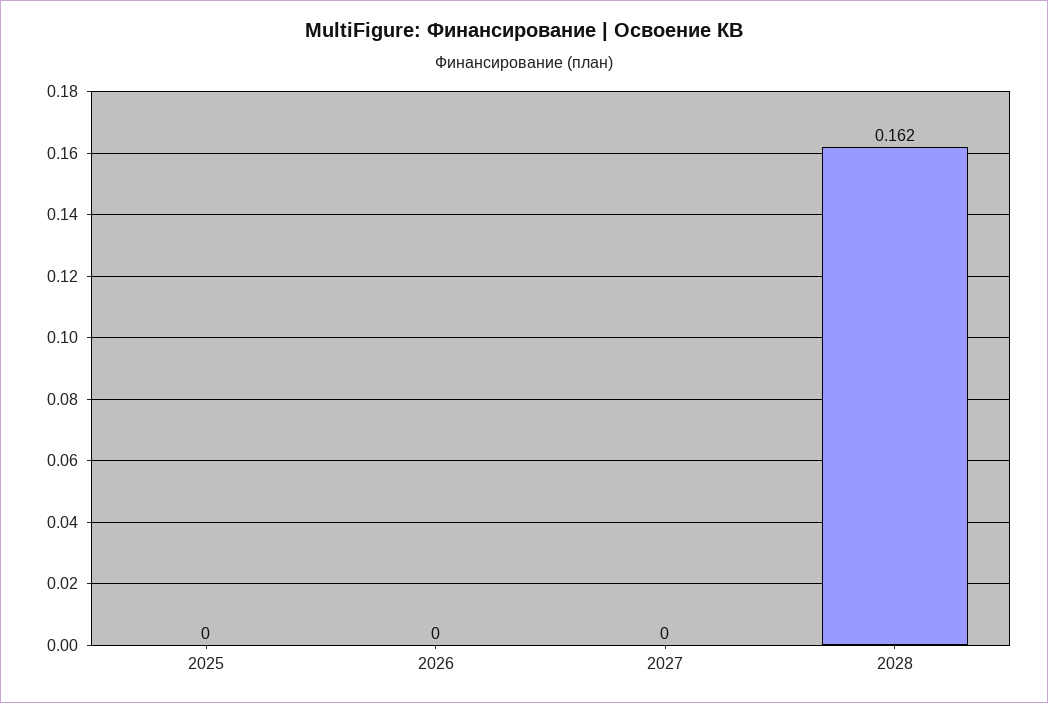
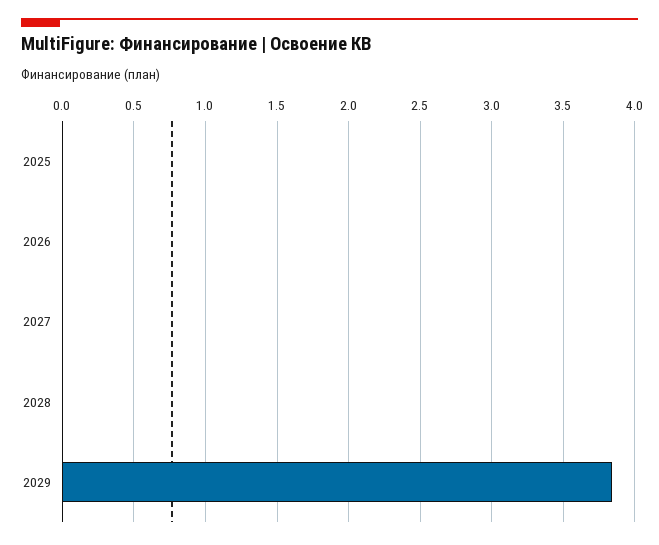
2028: 0.162 -> 0
2029: none -> 3.85

